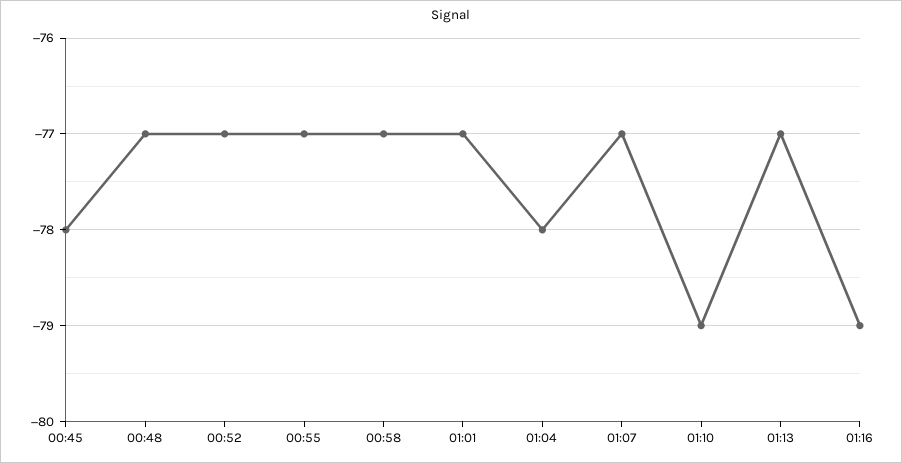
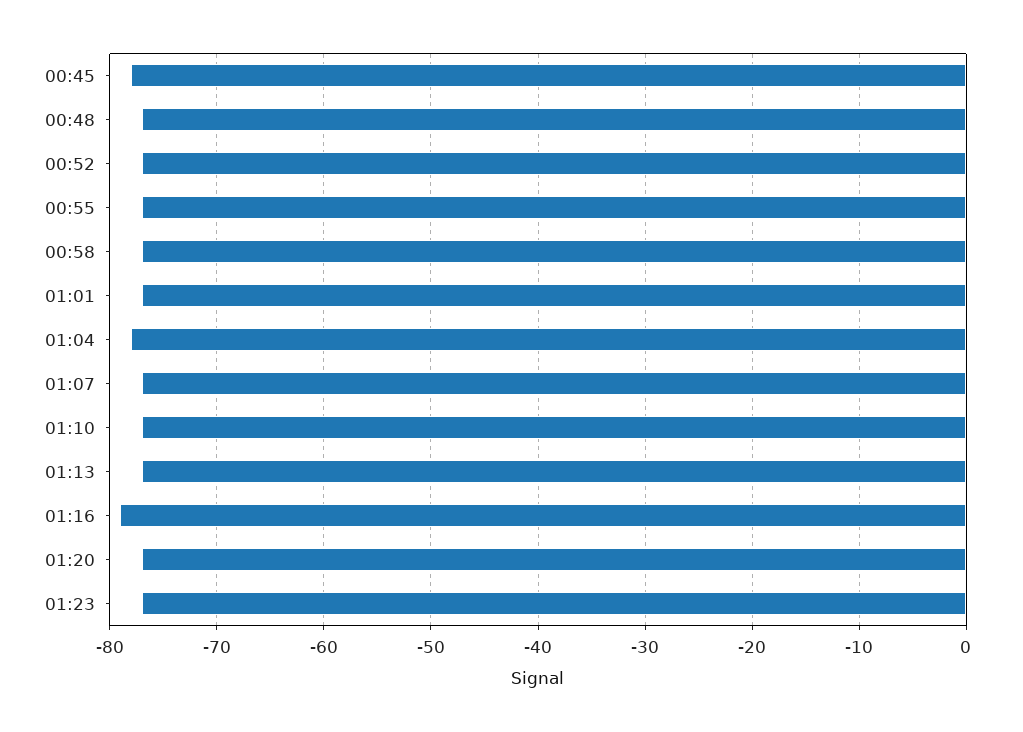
01:10: -79 -> -77
01:20: none -> -77
01:23: none -> -77

